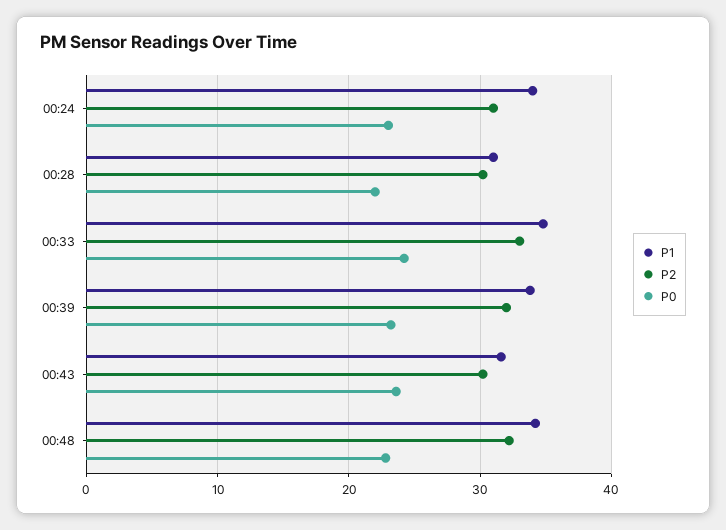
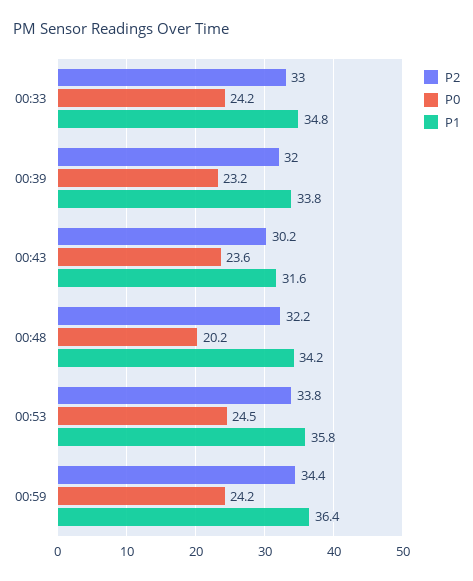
P1, 00:24: 34 -> none
P2, 00:24: 31 -> none
P0, 00:24: 23 -> none
P1, 00:28: 31 -> none
P2, 00:28: 30 -> none
P0, 00:28: 22 -> none
P0, 00:48: 23 -> 20.2
P2, 00:53: none -> 33.8
P0, 00:53: none -> 24.5
P1, 00:53: none -> 35.8
P2, 00:59: none -> 34.4
P0, 00:59: none -> 24.2
P1, 00:59: none -> 36.4

